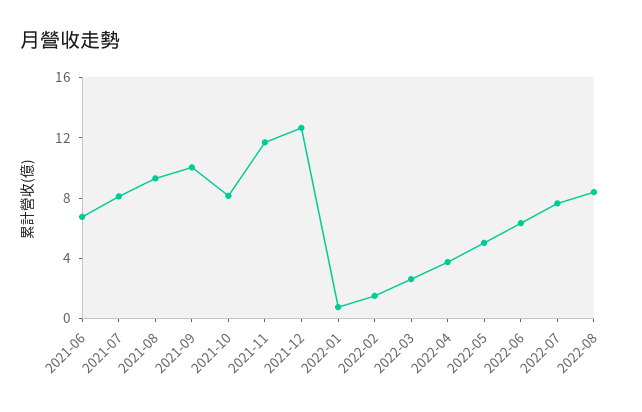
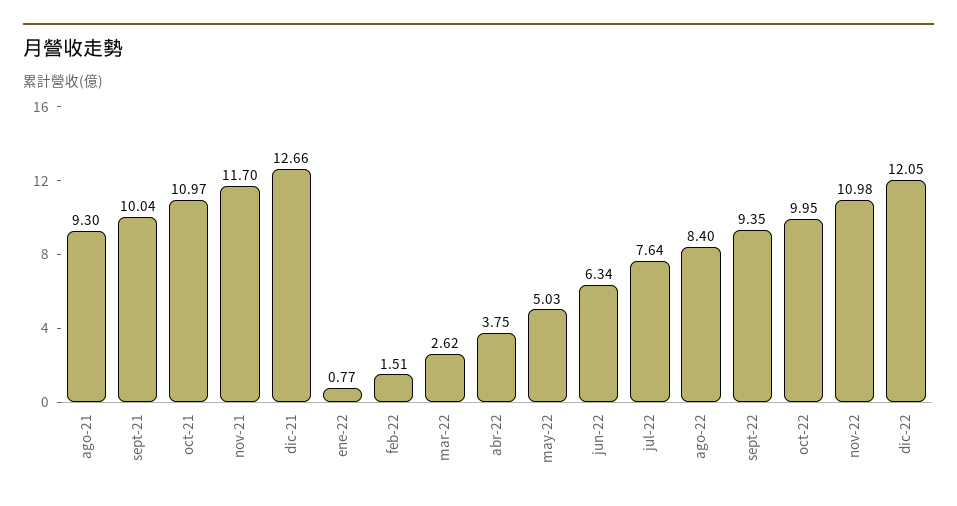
2021-06: 7 -> none
2021-07: 8 -> none
2021-10: 8 -> 10.97
sept-22: none -> 9.35
oct-22: none -> 9.95
nov-22: none -> 10.98
dic-22: none -> 12.05

